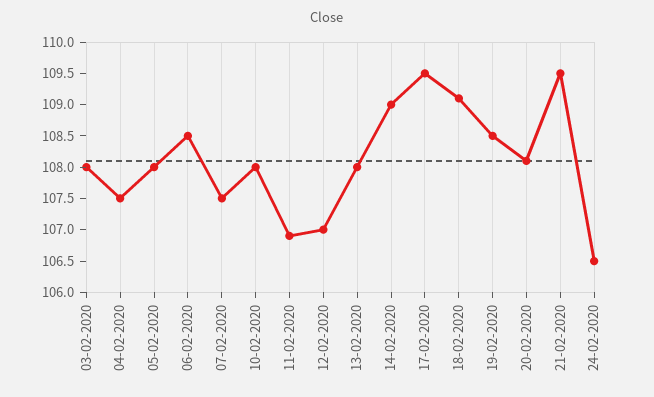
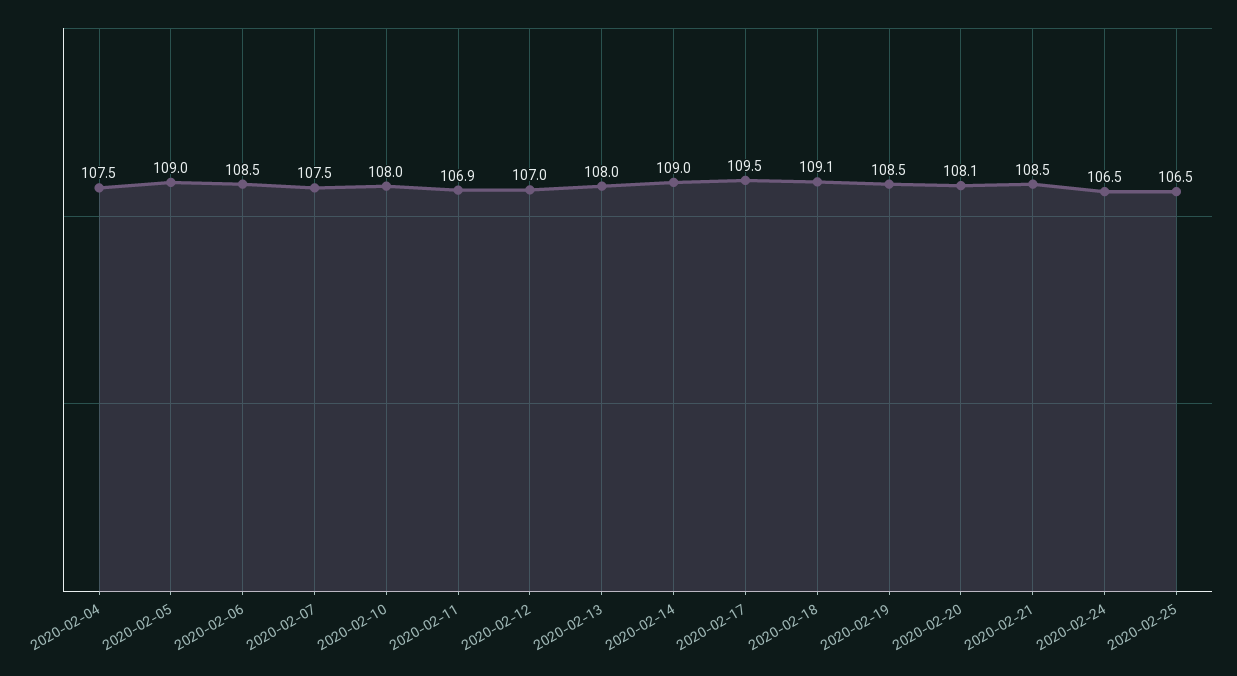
03-02-2020: 108 -> none
05-02-2020: 108 -> 109
21-02-2020: 109.5 -> 108.5
2020-02-25: none -> 106.5

